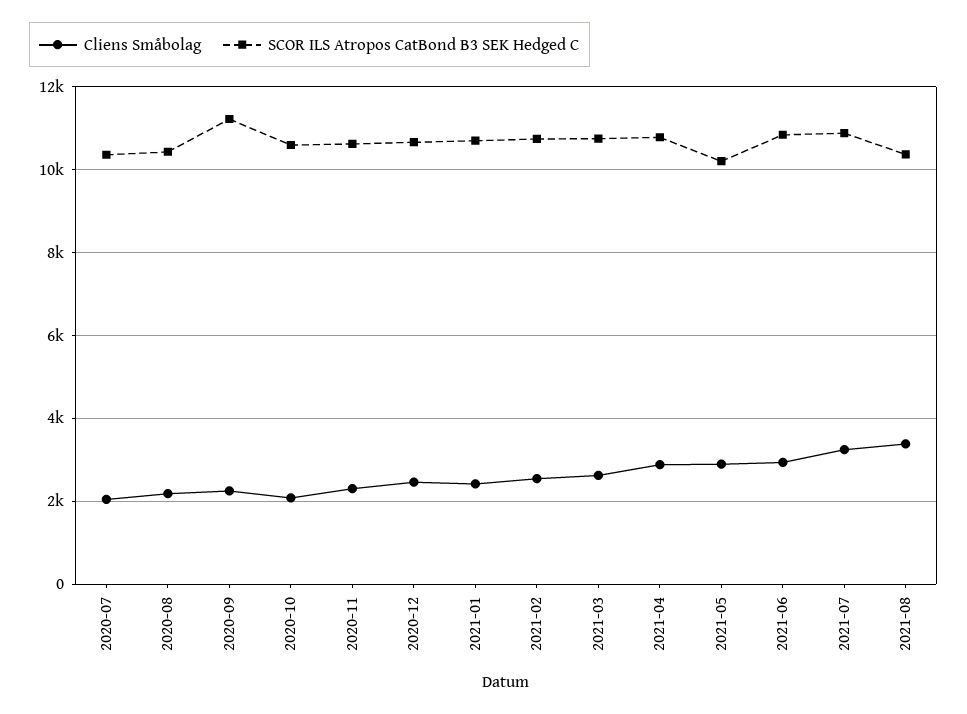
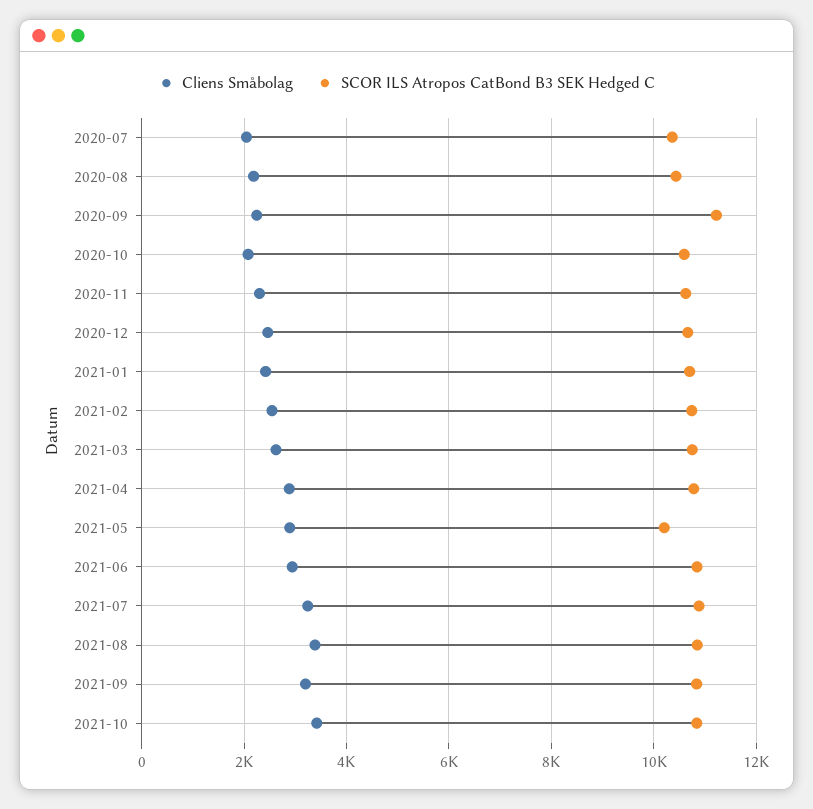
SCOR ILS Atropos CatBond B3 SEK Hedged C, 2021-08: 10400 -> 10800
Cliens Småbolag, 2021-09: none -> 3200
SCOR ILS Atropos CatBond B3 SEK Hedged C, 2021-09: none -> 10800
Cliens Småbolag, 2021-10: none -> 3400
SCOR ILS Atropos CatBond B3 SEK Hedged C, 2021-10: none -> 10800

